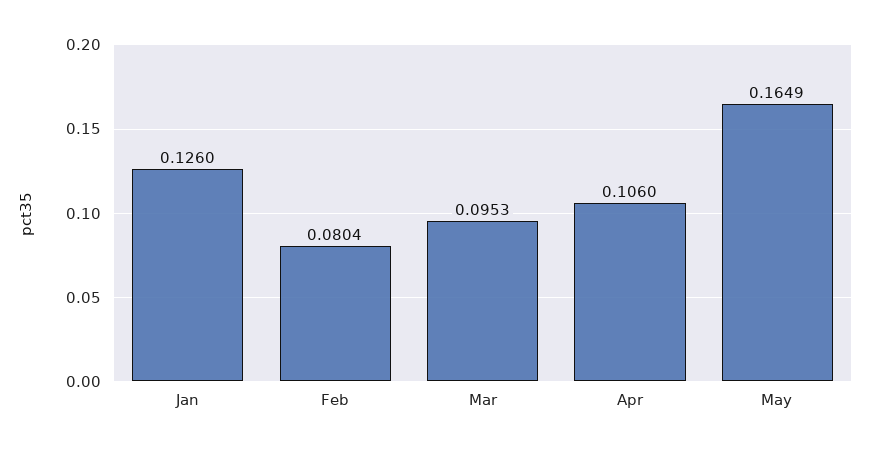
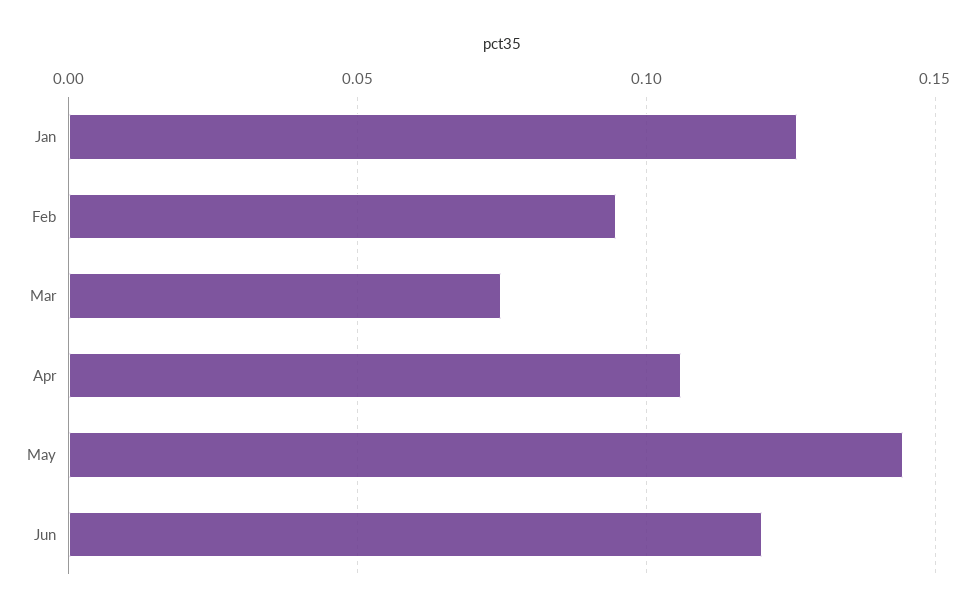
Feb: 0.0804 -> 0.095
Mar: 0.0953 -> 0.075
May: 0.1649 -> 0.145
Jun: none -> 0.12

